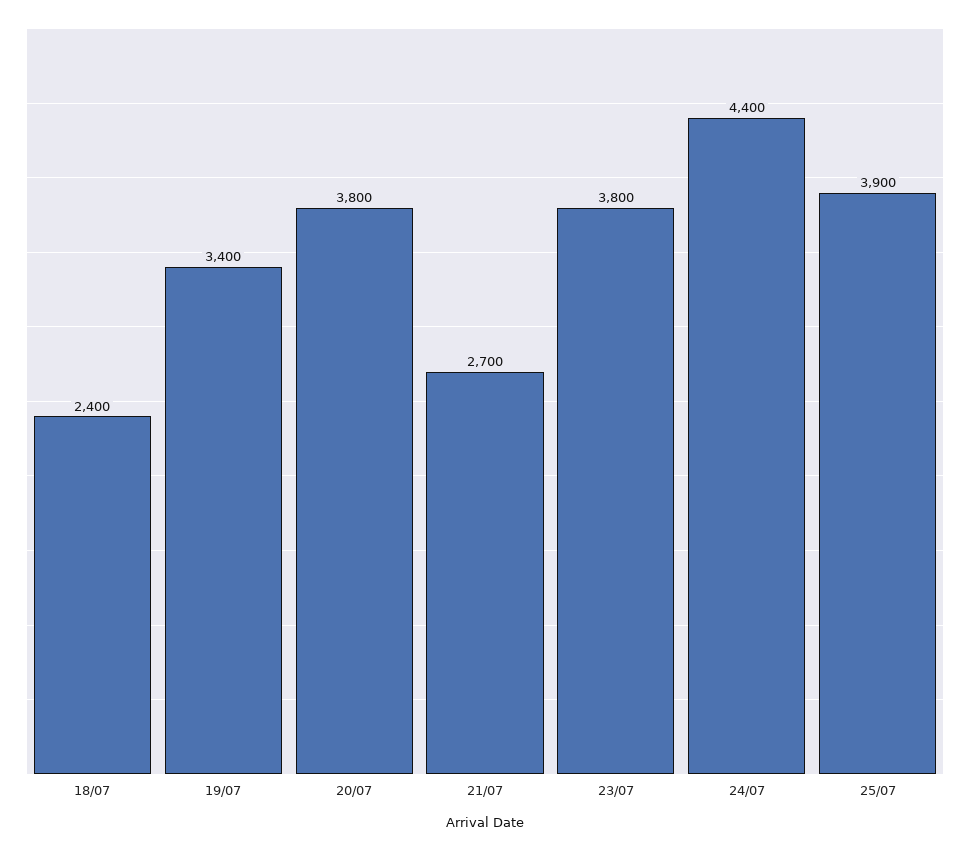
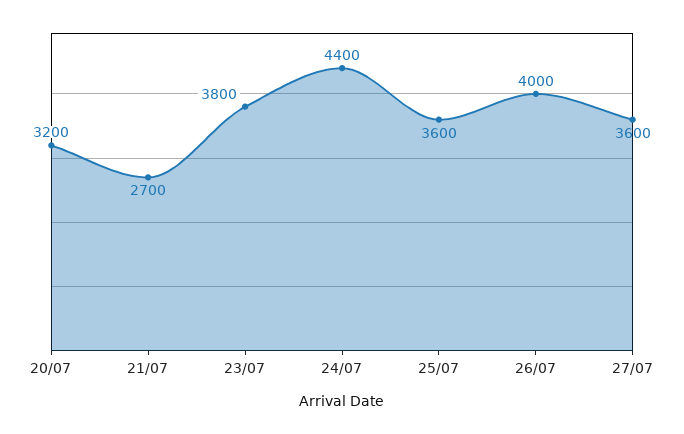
18/07: 2400 -> none
19/07: 3400 -> none
20/07: 3800 -> 3200
25/07: 3900 -> 3600
26/07: none -> 4000
27/07: none -> 3600

